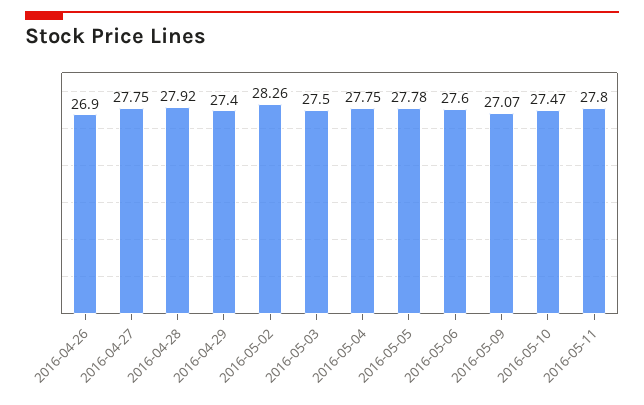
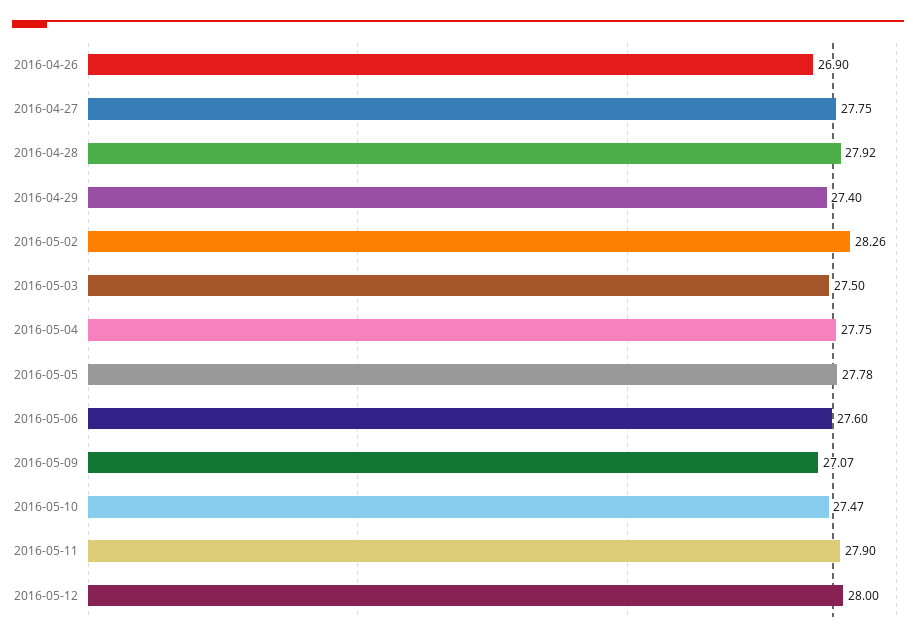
2016-05-11: 27.8 -> 27.9
2016-05-12: none -> 28

